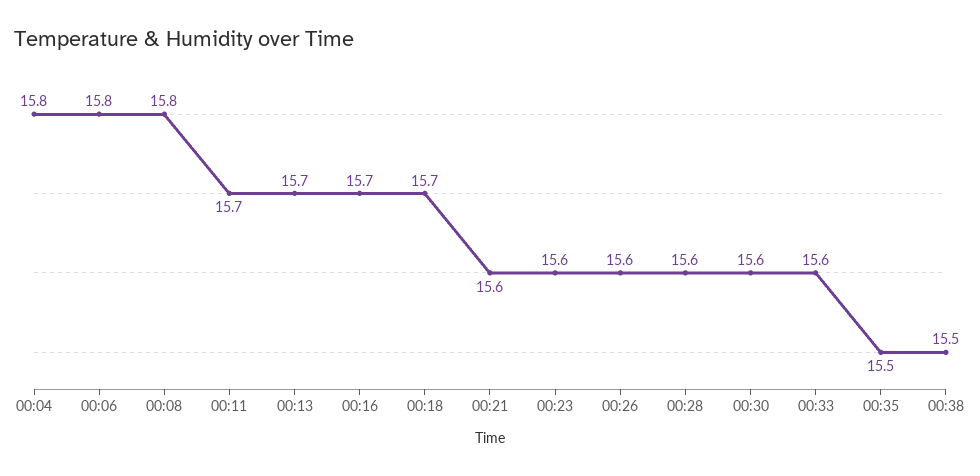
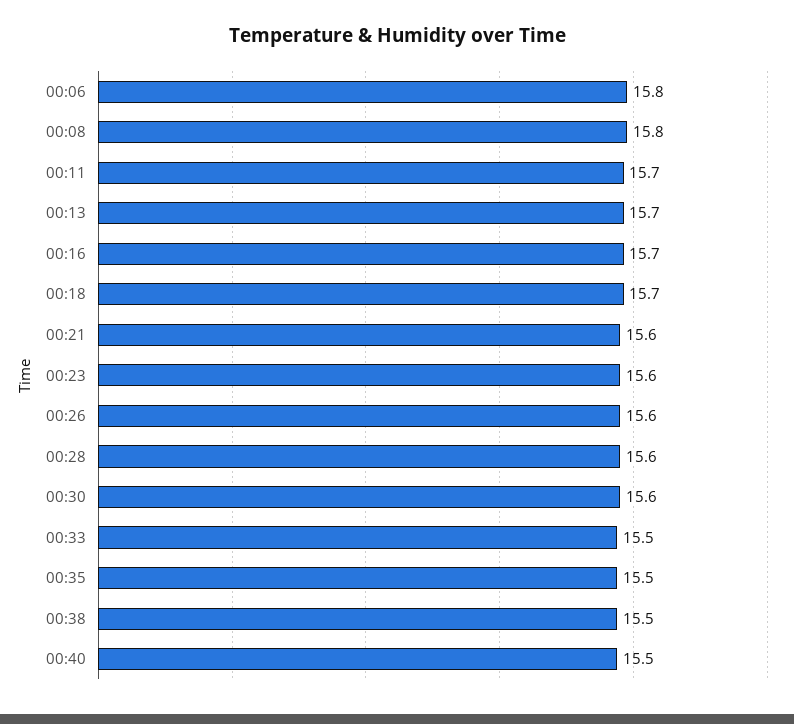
00:04: 15.8 -> none
00:33: 15.6 -> 15.5
00:40: none -> 15.5

